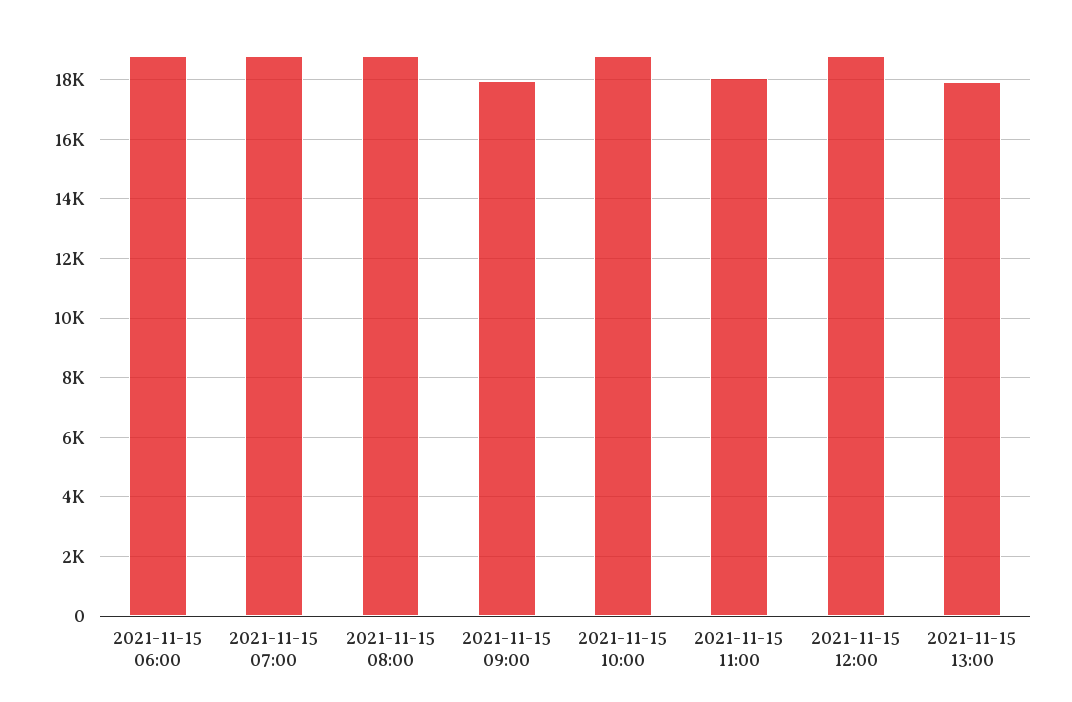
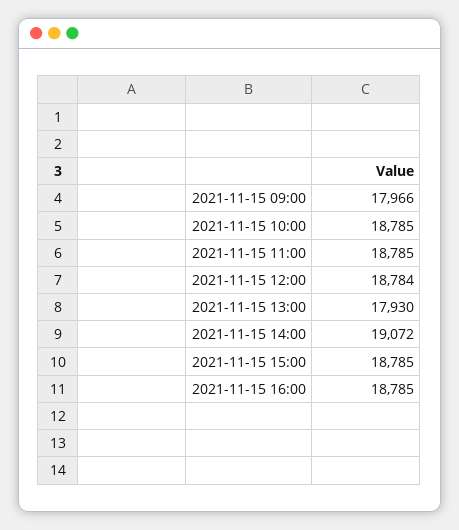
2021-11-15 06:00: 18750 -> none
2021-11-15 07:00: 18750 -> none
2021-11-15 08:00: 18750 -> none
2021-11-15 11:00: 18000 -> 18785
2021-11-15 14:00: none -> 19072
2021-11-15 15:00: none -> 18785
2021-11-15 16:00: none -> 18785

